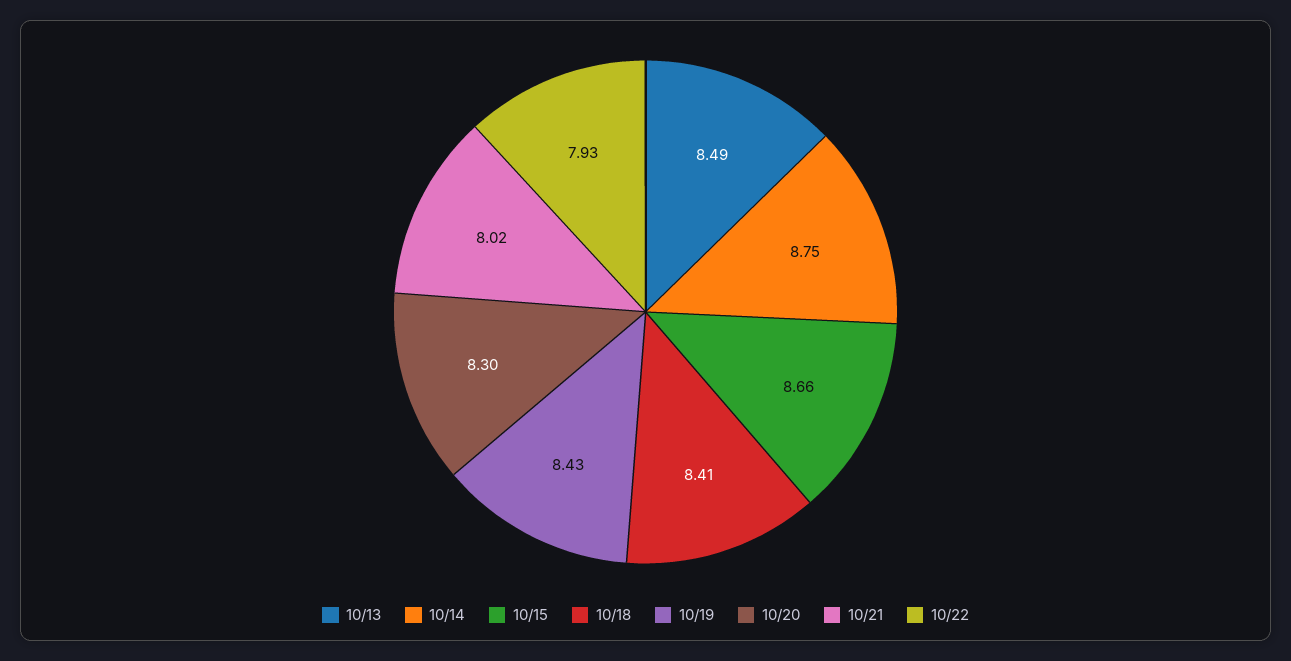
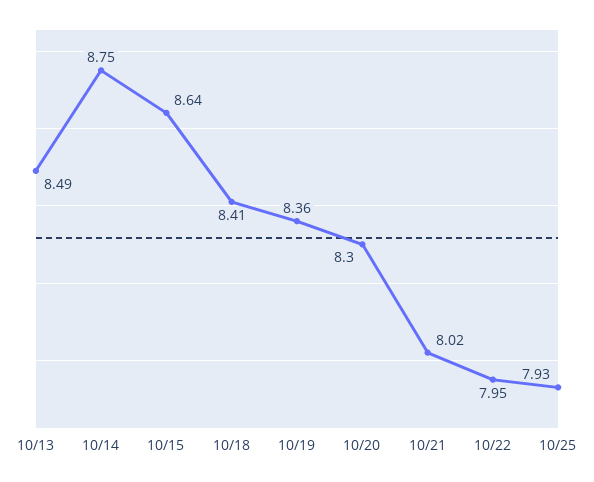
10/15: 8.66 -> 8.64
10/19: 8.43 -> 8.36
10/22: 7.93 -> 7.95
10/25: none -> 7.93

